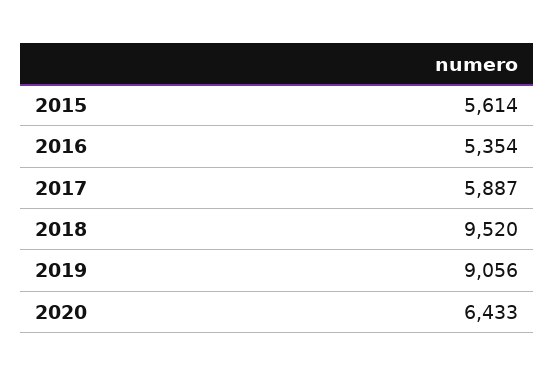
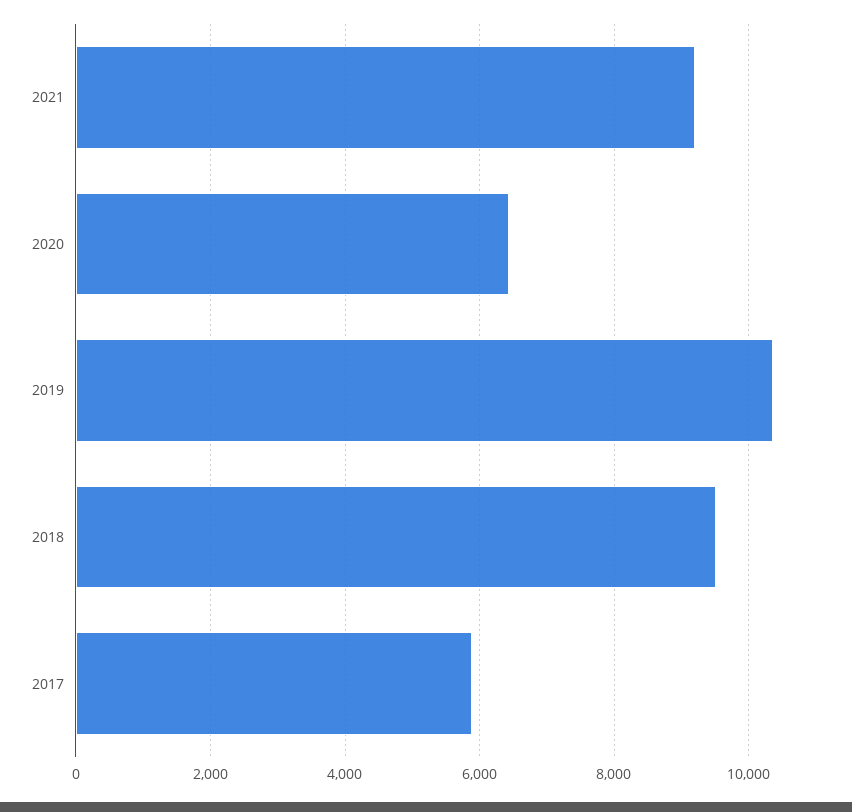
2015: 5614 -> none
2016: 5354 -> none
2019: 9056 -> 10400
2021: none -> 9200

